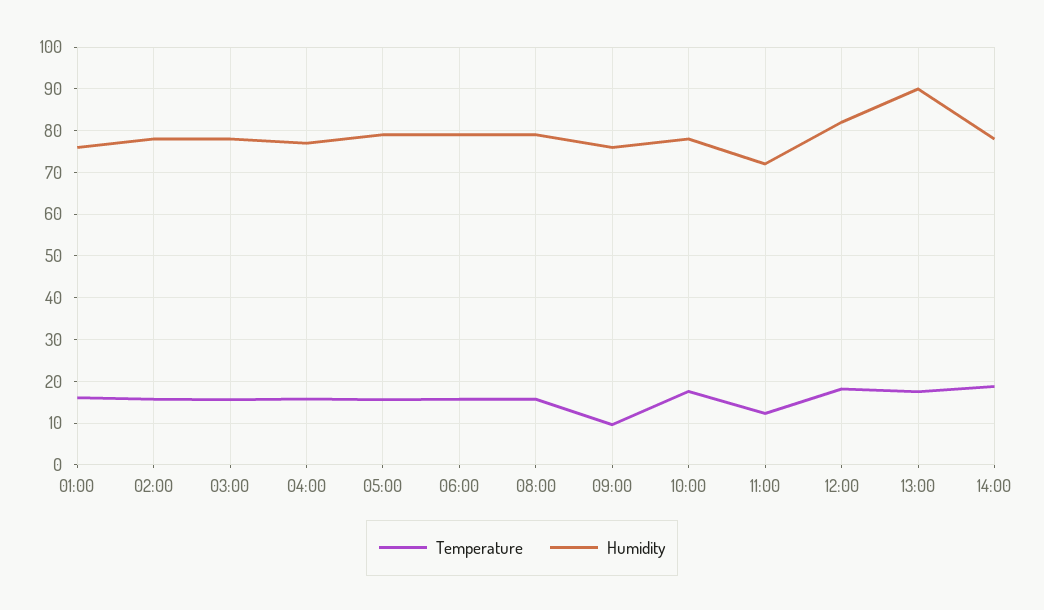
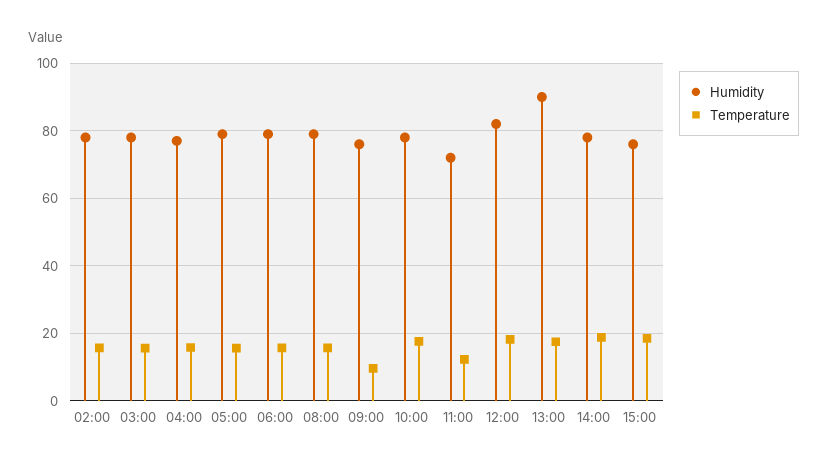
Temperature, 01:00: 16 -> none
Humidity, 01:00: 76 -> none
Humidity, 15:00: none -> 76
Temperature, 15:00: none -> 18

